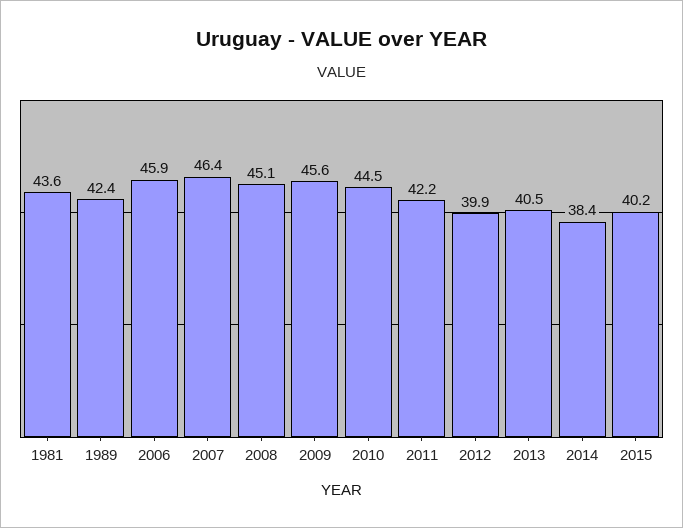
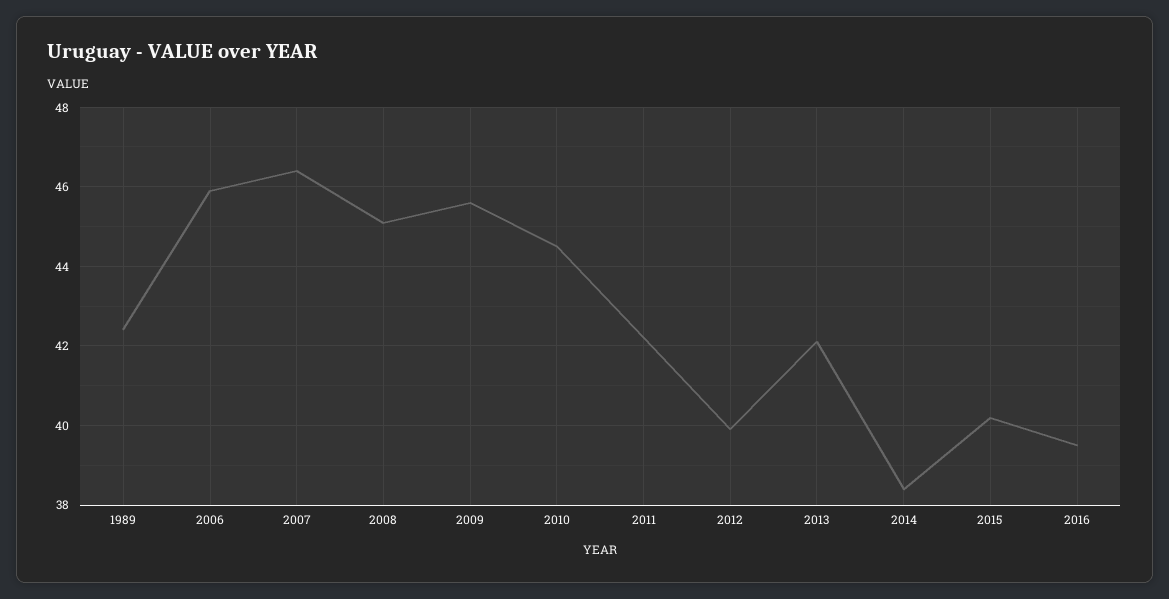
1981: 43.6 -> none
2013: 40.5 -> 42
2016: none -> 39.5

